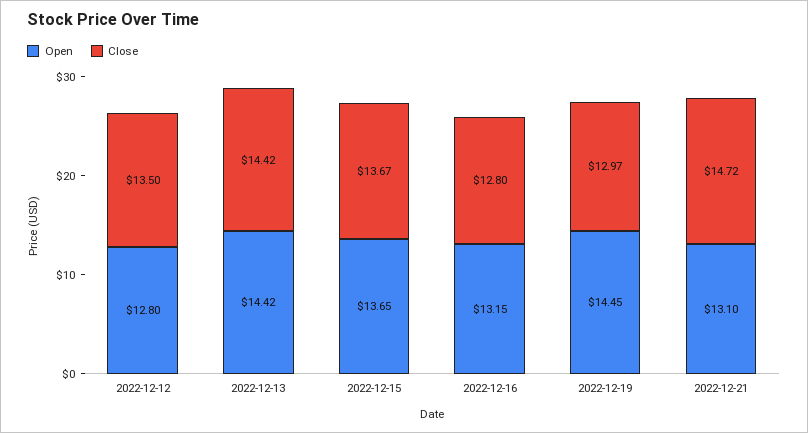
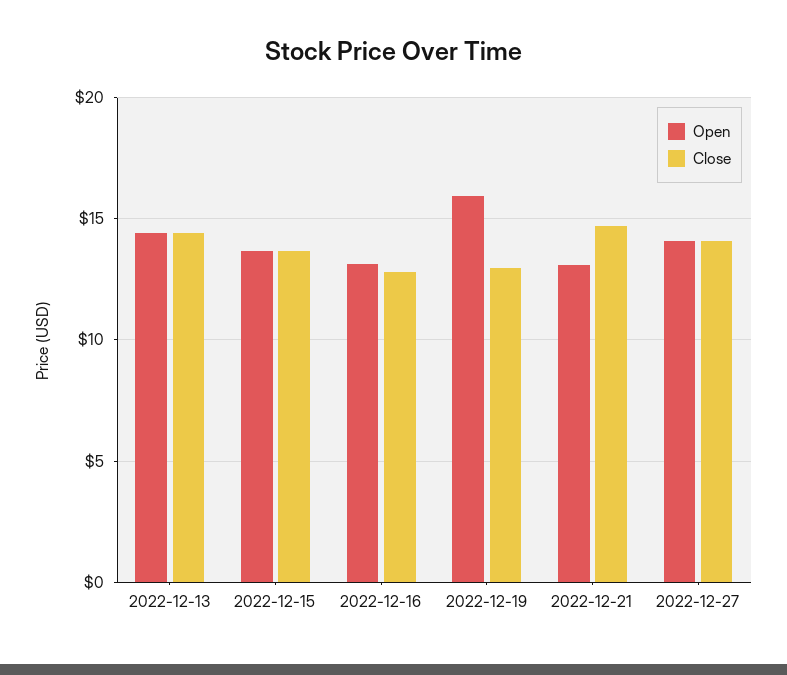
Open, 2022-12-12: 12.8 -> none
Close, 2022-12-12: 13.5 -> none
Open, 2022-12-19: 14.45 -> 16
Open, 2022-12-27: none -> 14
Close, 2022-12-27: none -> 14

